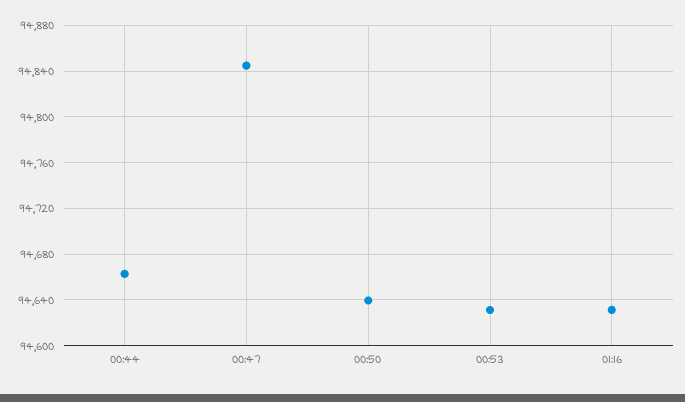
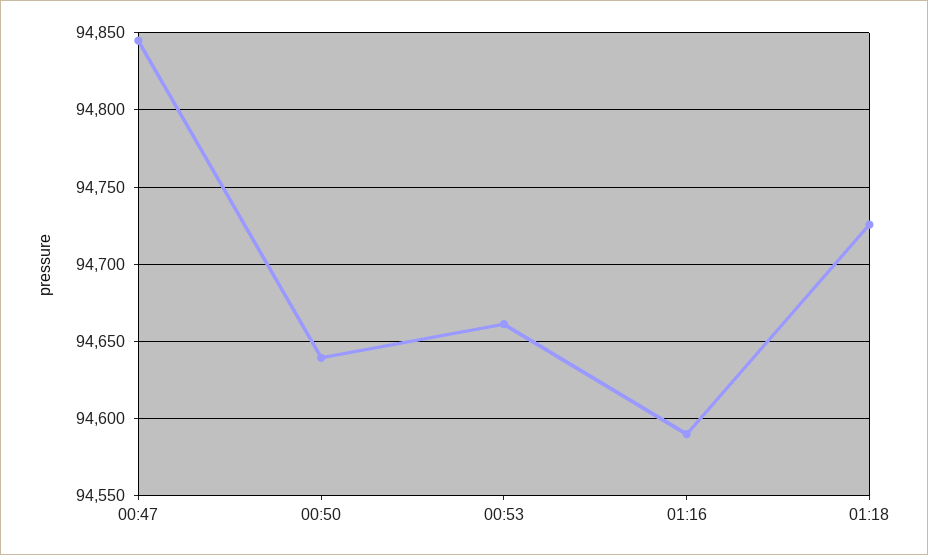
00:44: 94660 -> none
00:53: 94630 -> 94660
01:16: 94630 -> 94590
01:18: none -> 94725

